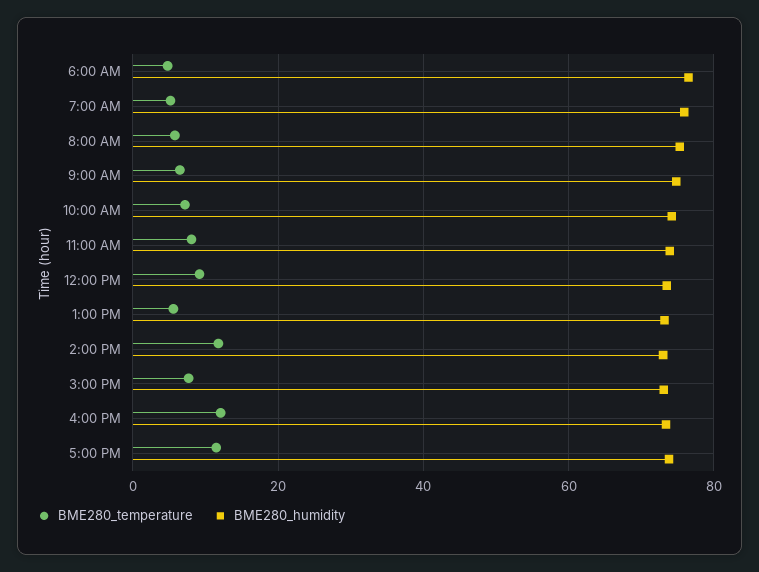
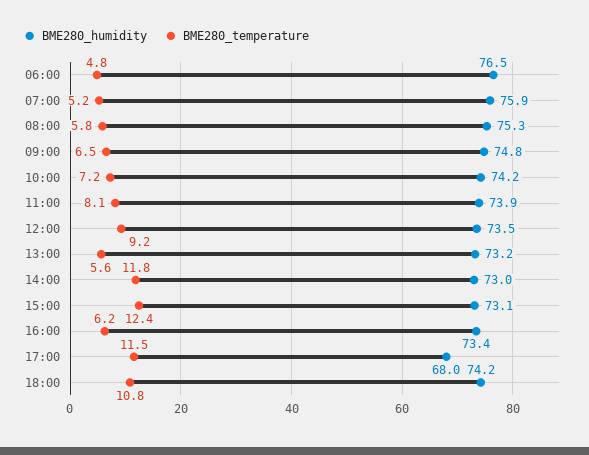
BME280_temperature, 3:00 PM: 8 -> 12.4
BME280_temperature, 4:00 PM: 12 -> 6.2
BME280_humidity, 5:00 PM: 74 -> 68
BME280_humidity, 18:00: none -> 74.2
BME280_temperature, 18:00: none -> 10.8

